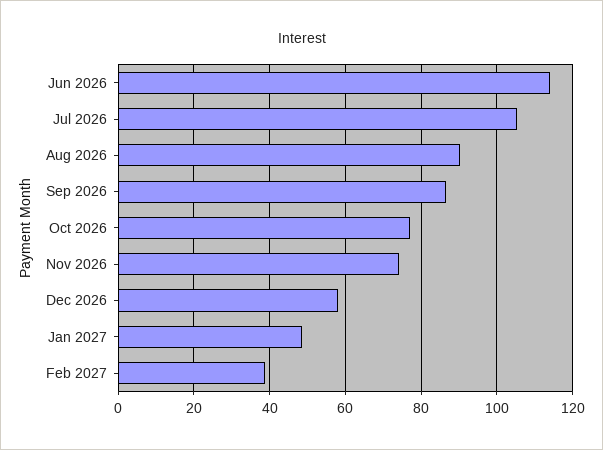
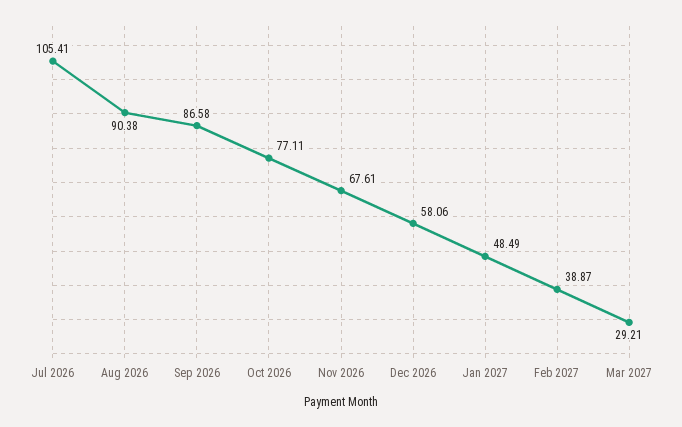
Jun 2026: 114 -> none
Nov 2026: 74 -> 67.61
Mar 2027: none -> 29.21

